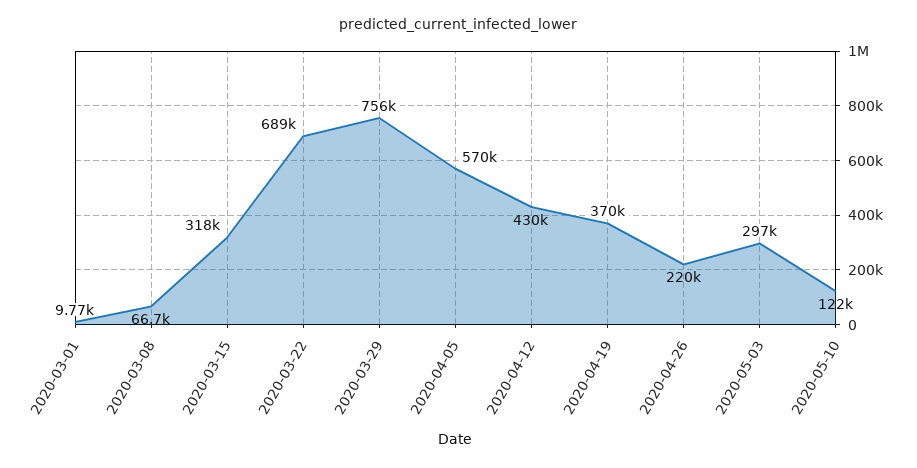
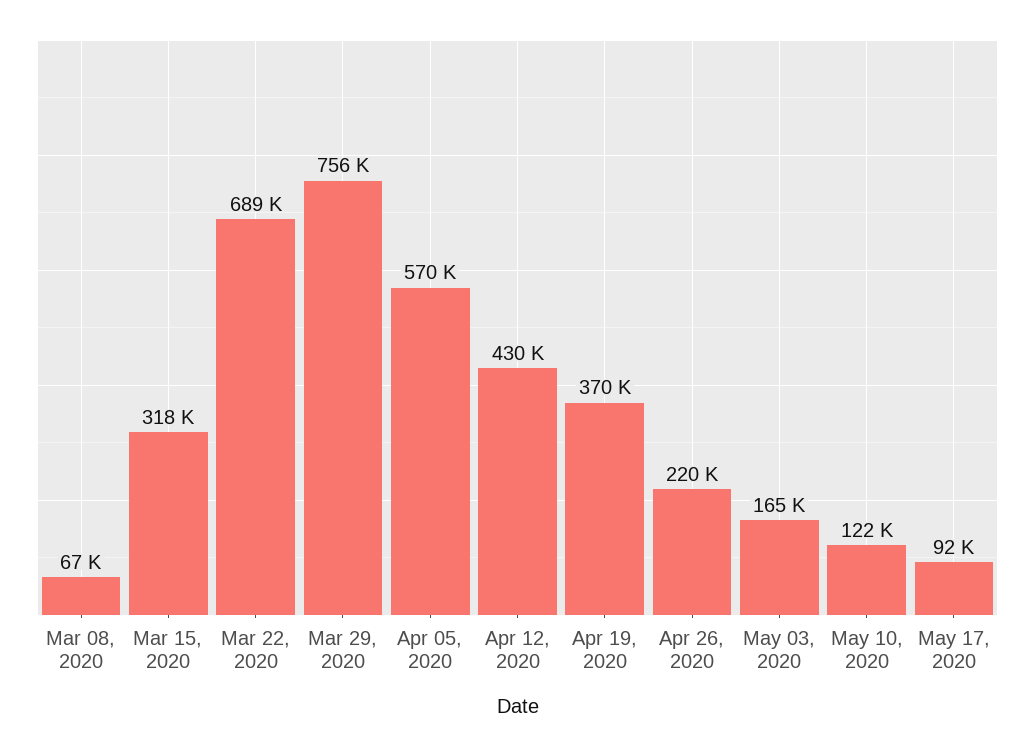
2020-03-01: 9770 -> none
2020-05-03: 297000 -> 165000
May 17, 2020: none -> 92000

